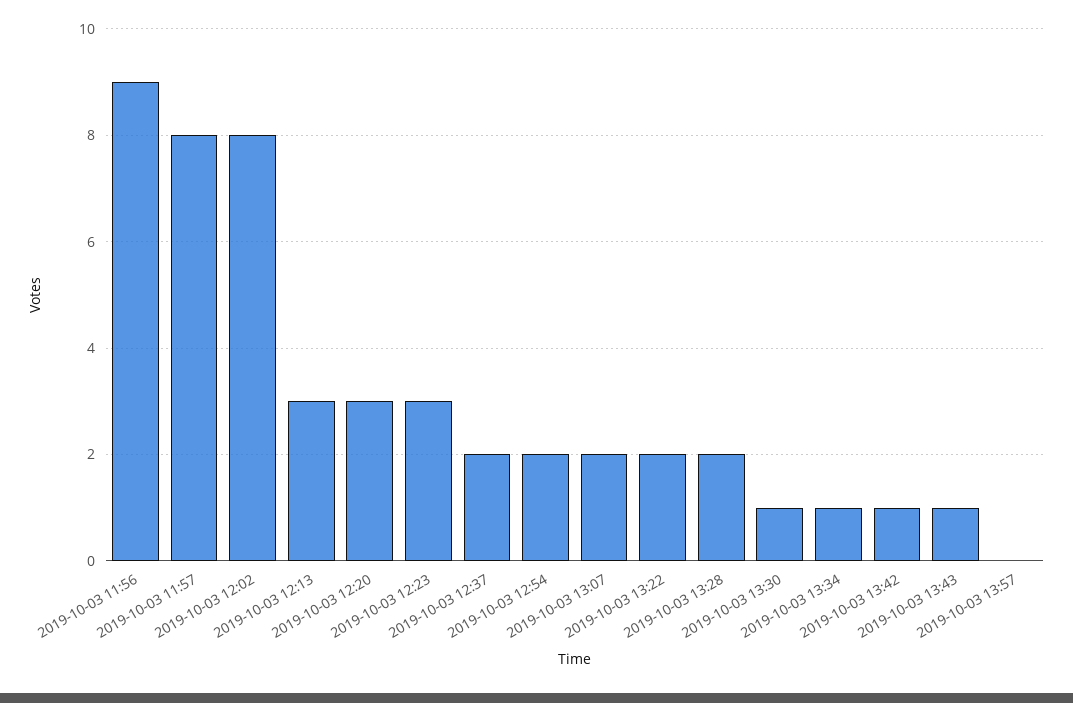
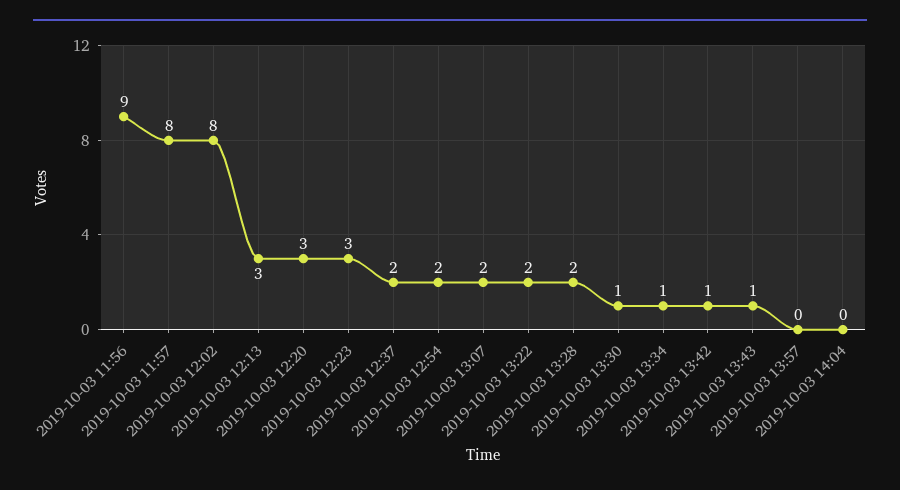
2019-10-03 14:04: none -> 0

